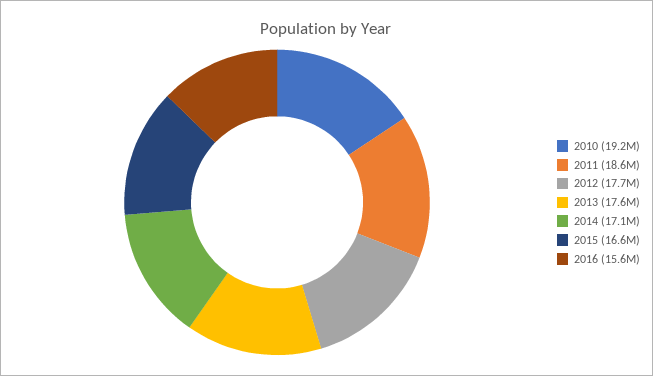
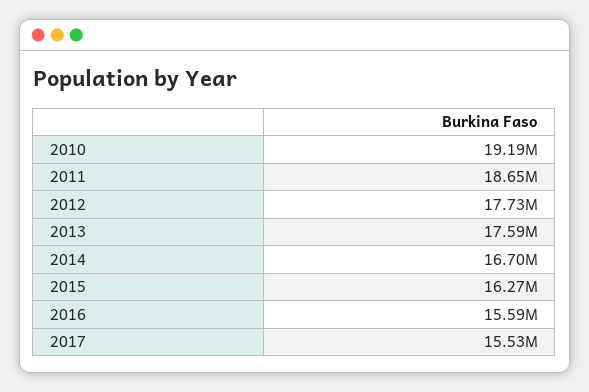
2014: 17100000 -> 16700000
2015: 16600000 -> 16270000
2017: none -> 15530000

